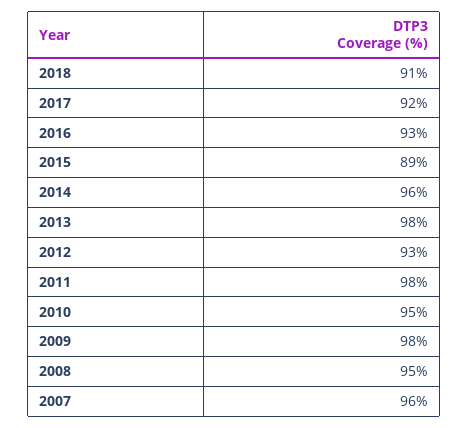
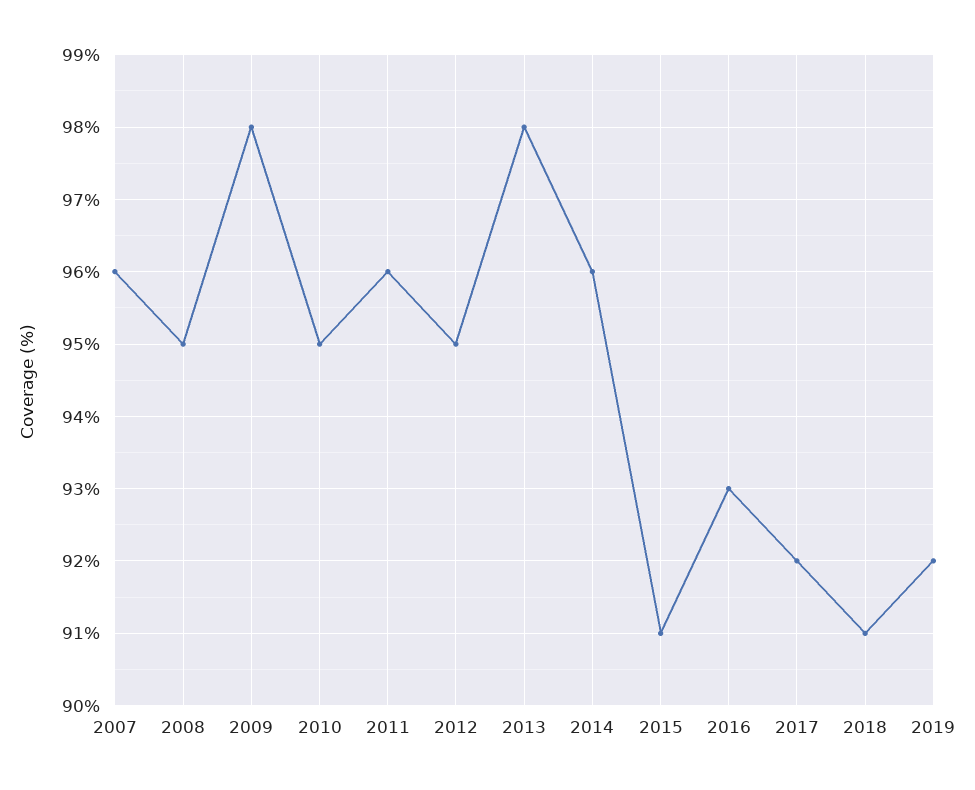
2015: 89 -> 91
2012: 93 -> 95
2011: 98 -> 96
2019: none -> 92

